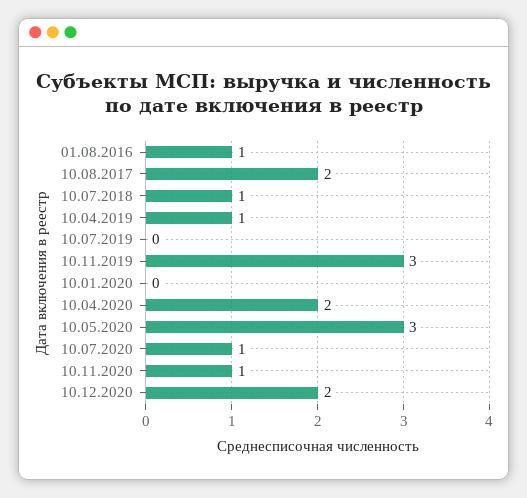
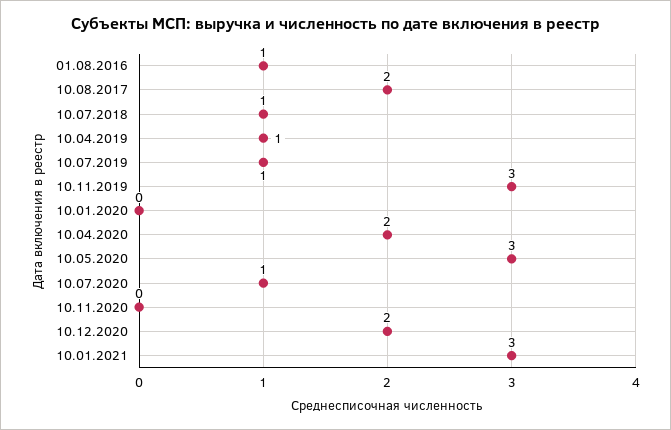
10.07.2019: 0 -> 1
10.11.2020: 1 -> 0
10.01.2021: none -> 3

